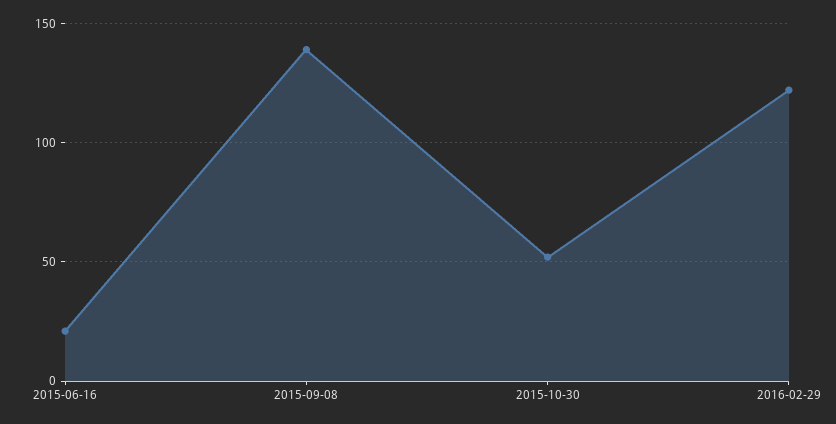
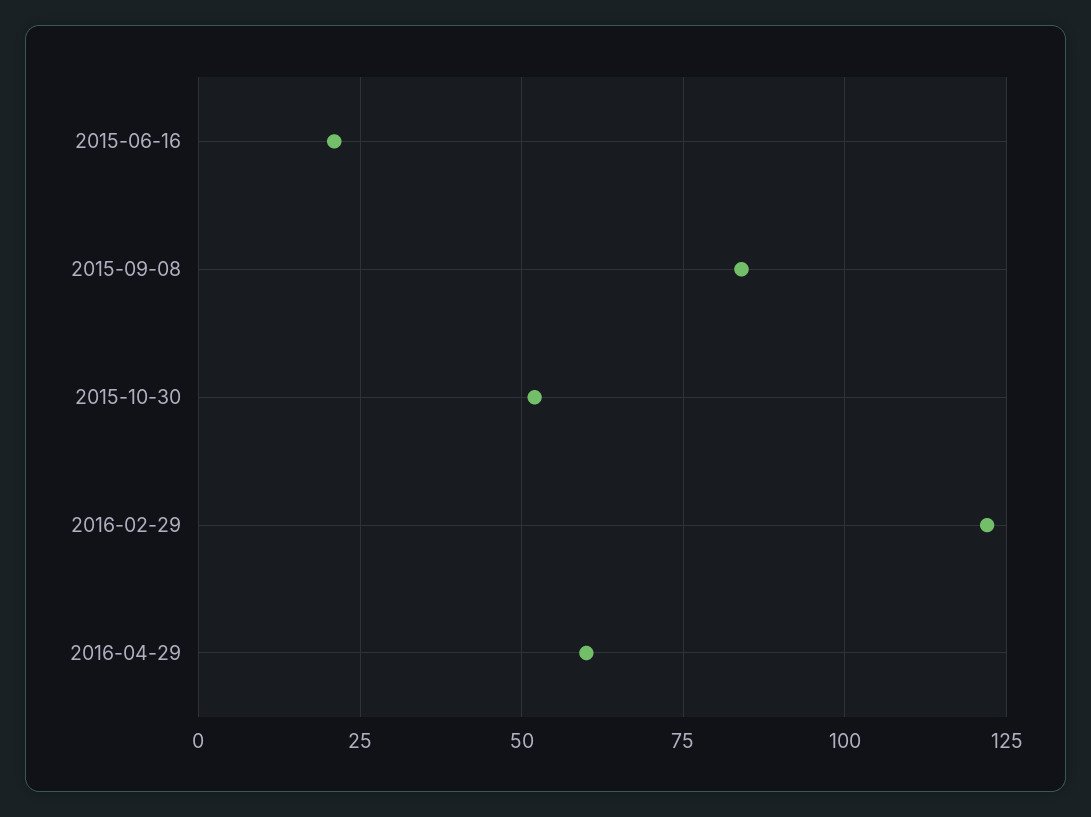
2015-09-08: 140 -> 85
2016-04-29: none -> 60

